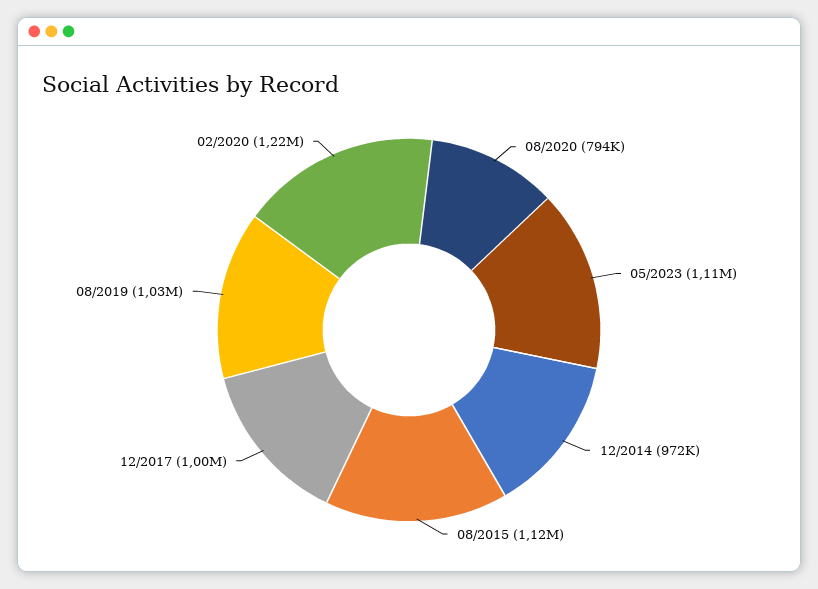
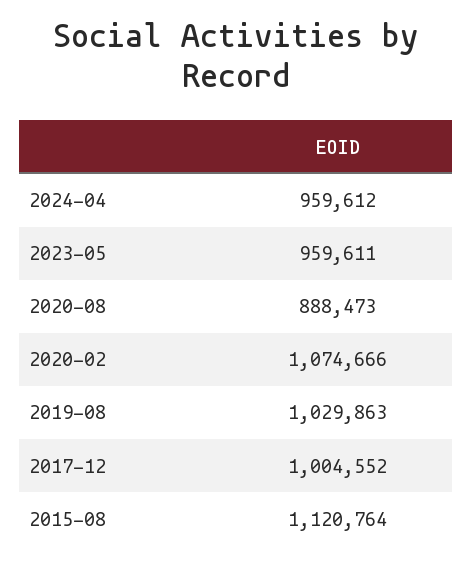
08/2020: 794000 -> 888473
05/2023: 1110000 -> 959611
12/2014: 972000 -> none
02/2020: 1220000 -> 1074666
2024-04: none -> 959612

